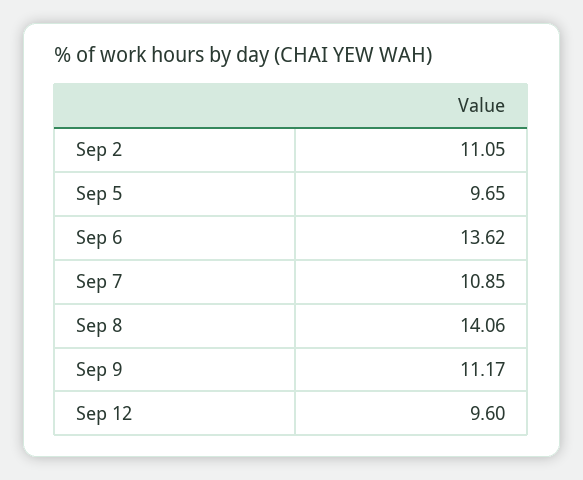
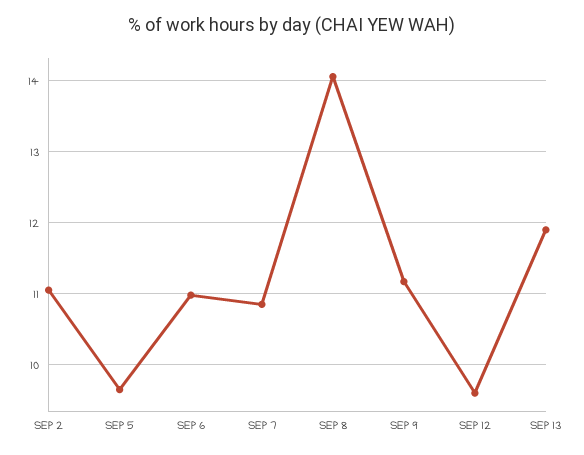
Sep 6: 13.62 -> 11
SEP 13: none -> 11.9

